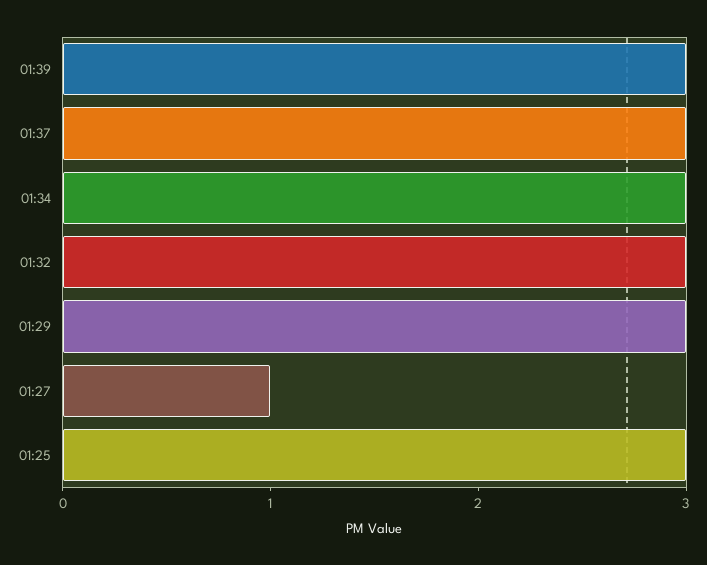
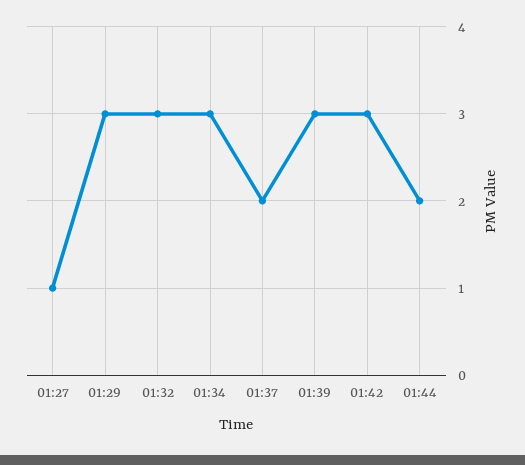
01:37: 3 -> 2
01:25: 3 -> none
01:42: none -> 3
01:44: none -> 2

